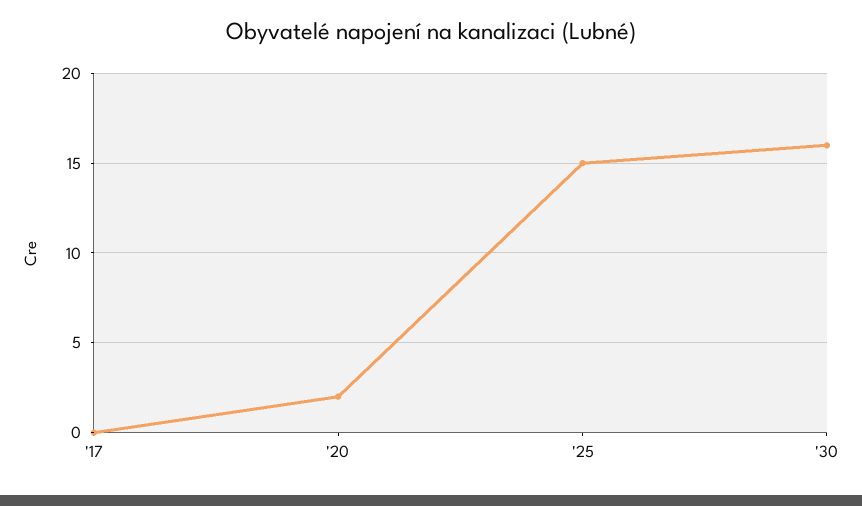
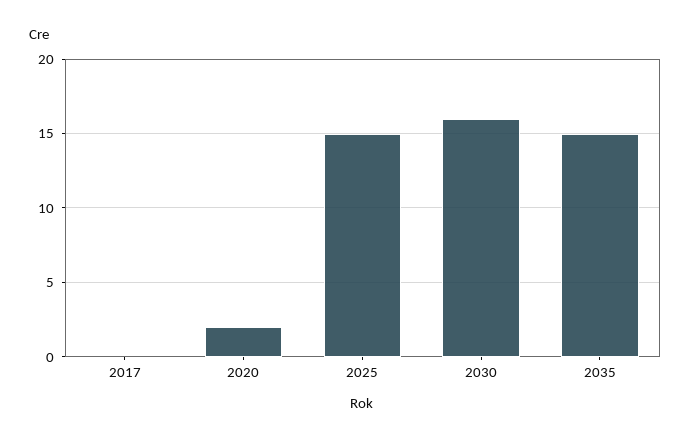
2035: none -> 15

